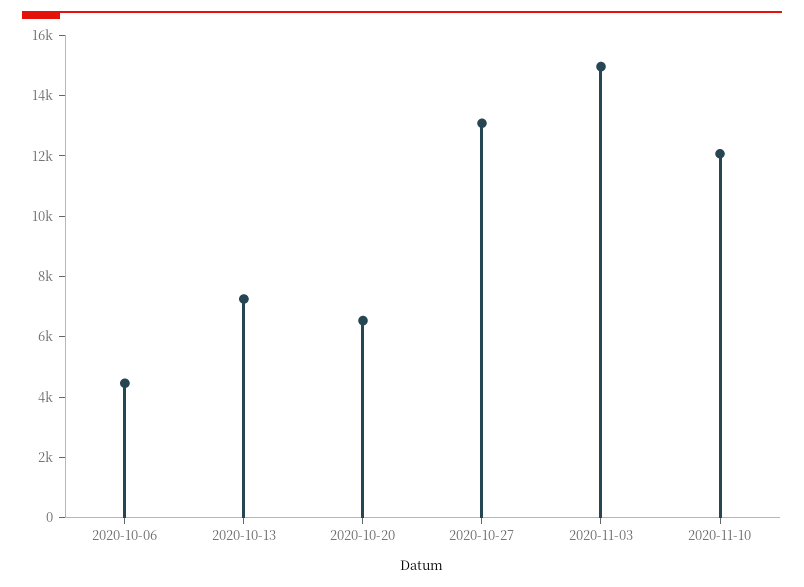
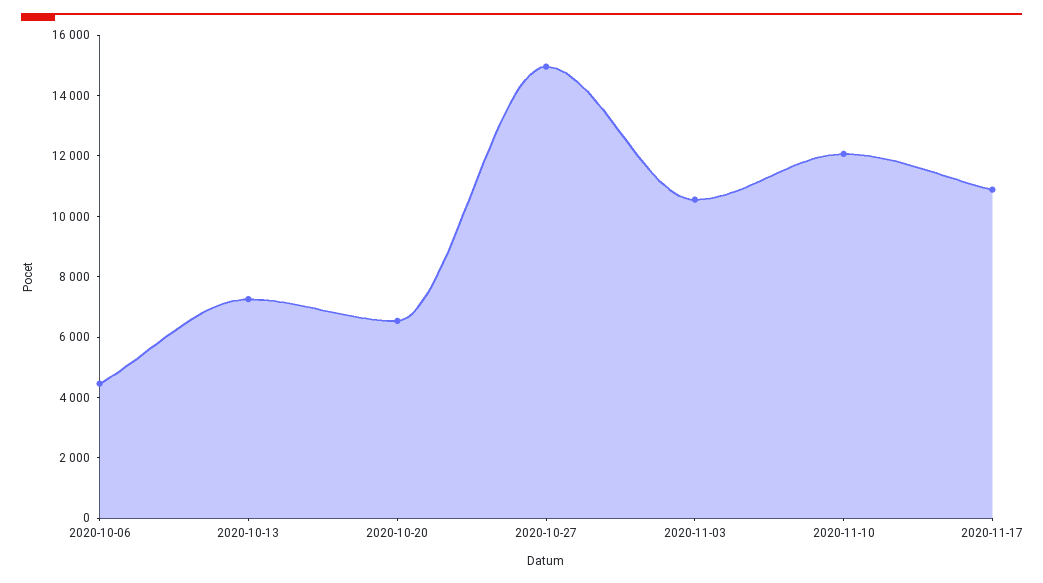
2020-10-27: 13000 -> 15000
2020-11-03: 15000 -> 10500
2020-11-17: none -> 11000

